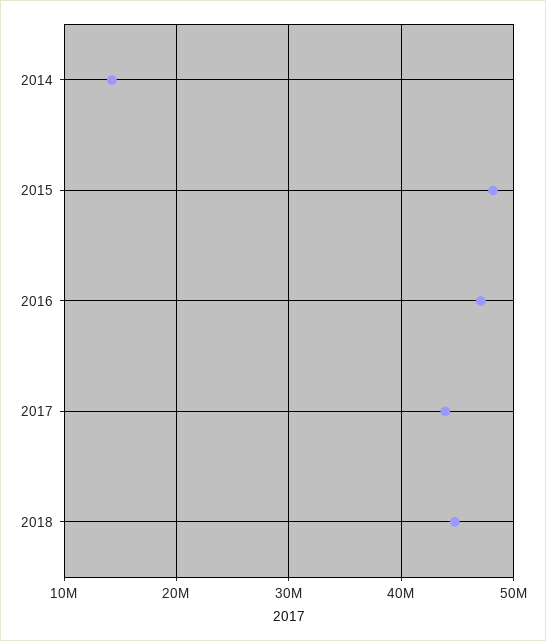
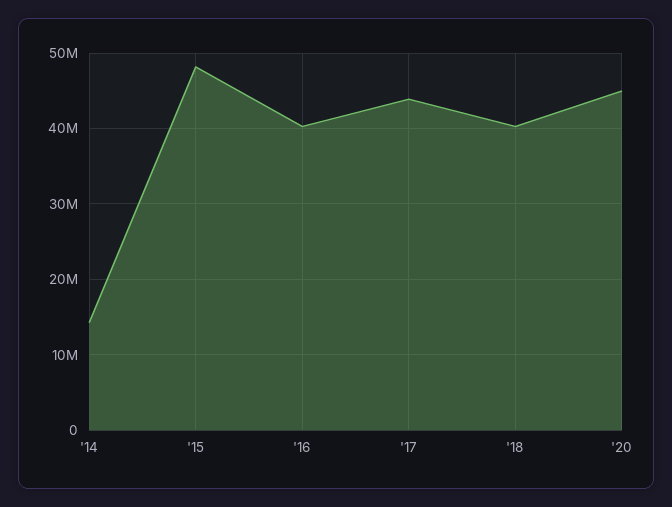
2016: 47000000 -> 40000000
2018: 45000000 -> 40000000
'20: none -> 45000000

